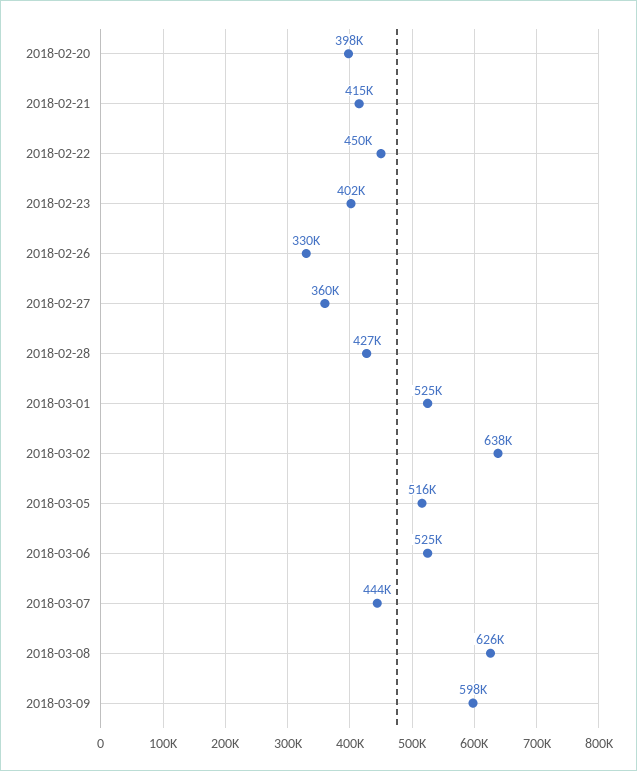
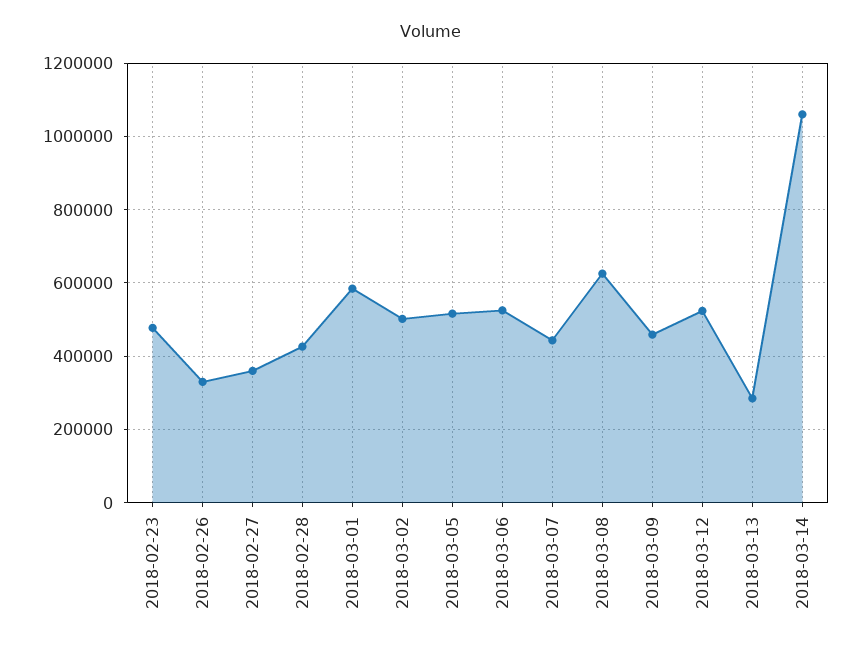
2018-02-20: 398000 -> none
2018-02-21: 415000 -> none
2018-02-22: 450000 -> none
2018-02-23: 402000 -> 480000
2018-03-01: 525000 -> 580000
2018-03-02: 638000 -> 500000
2018-03-09: 598000 -> 460000
2018-03-12: none -> 520000
2018-03-13: none -> 280000
2018-03-14: none -> 1060000

